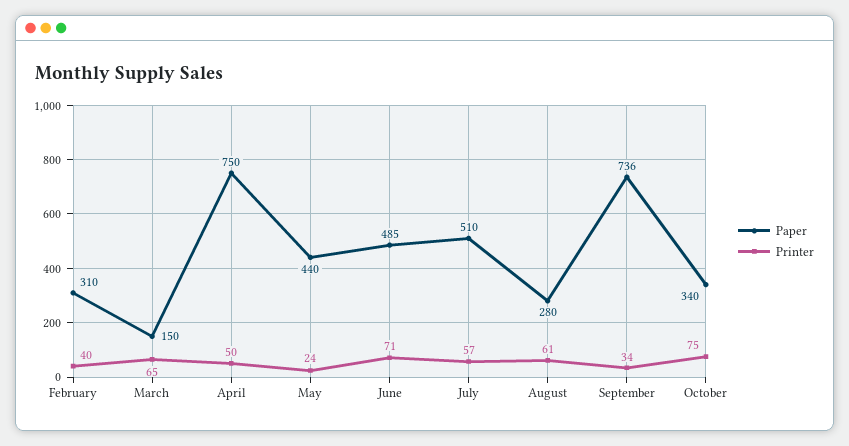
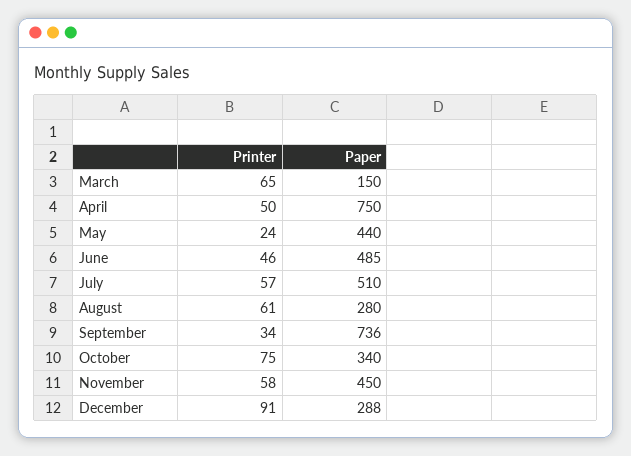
Paper, February: 310 -> none
Printer, February: 40 -> none
Printer, June: 71 -> 46
Printer, November: none -> 58
Paper, November: none -> 450
Printer, December: none -> 91
Paper, December: none -> 288

